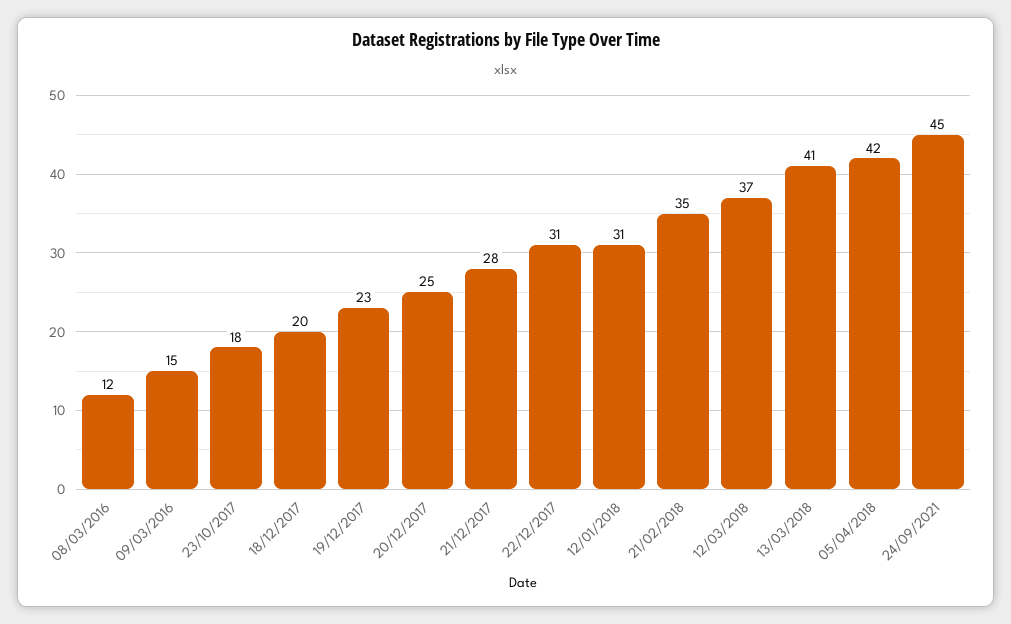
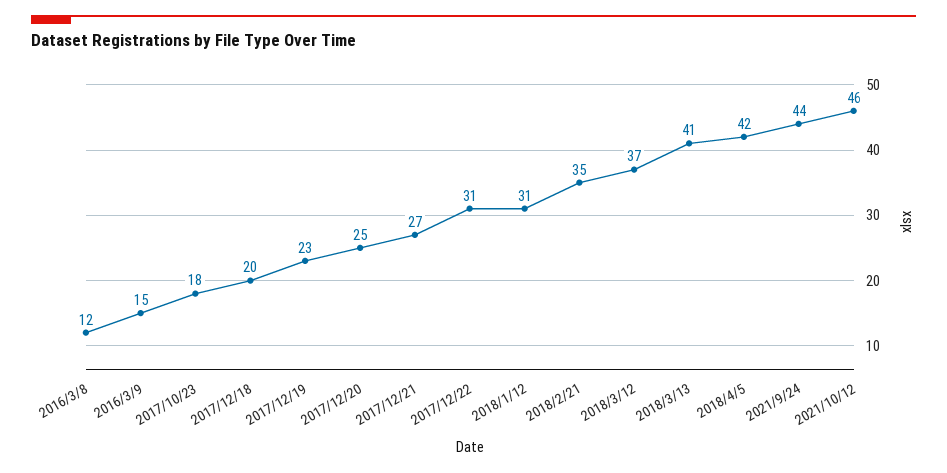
21/12/2017: 28 -> 27
24/09/2021: 45 -> 44
2021/10/12: none -> 46

